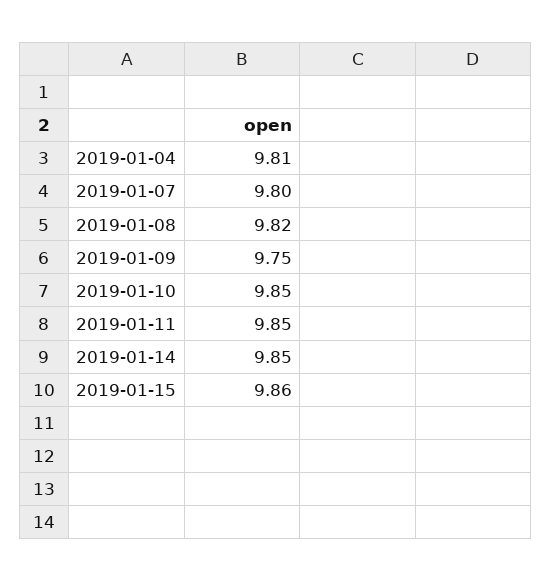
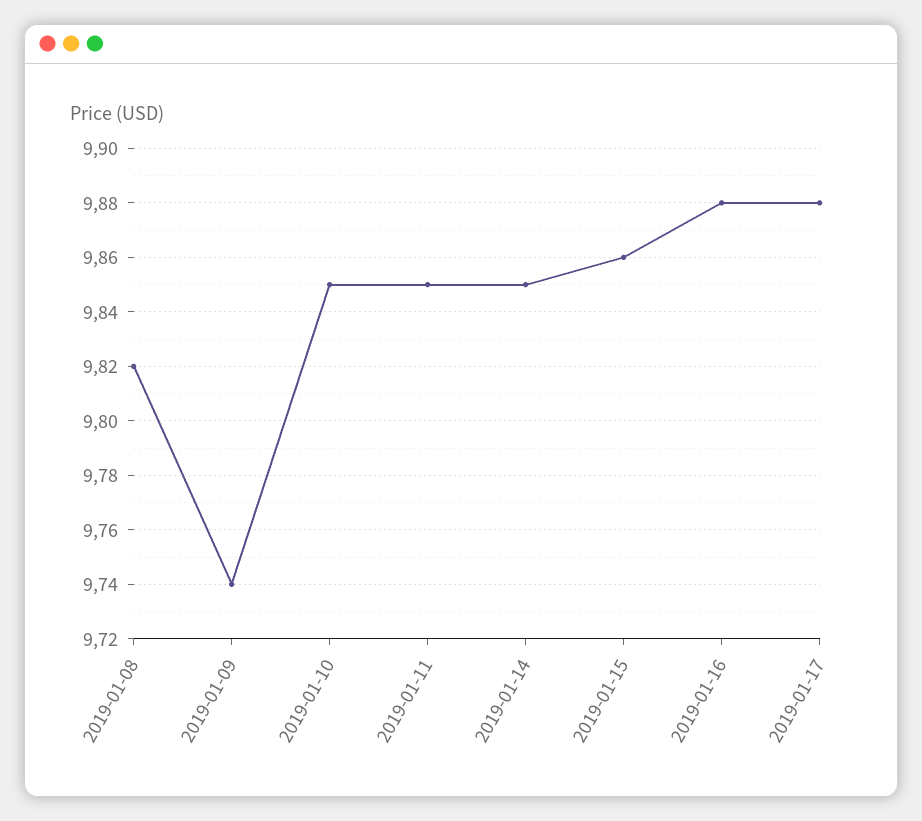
2019-01-04: 9.81 -> none
2019-01-07: 9.8 -> none
2019-01-09: 9.75 -> 9.74
2019-01-16: none -> 9.88
2019-01-17: none -> 9.88

